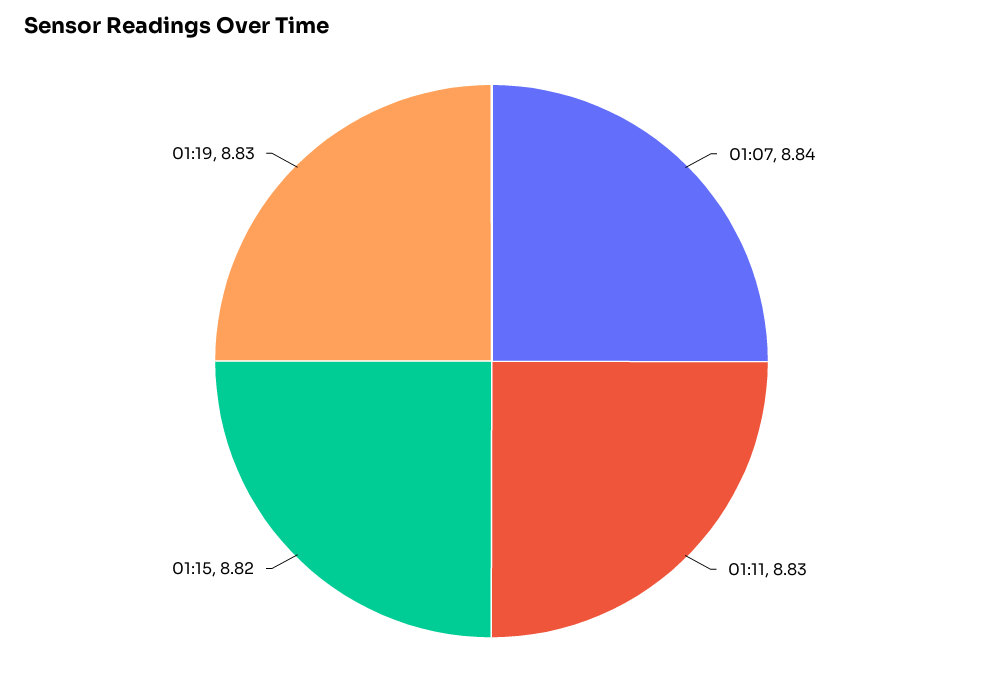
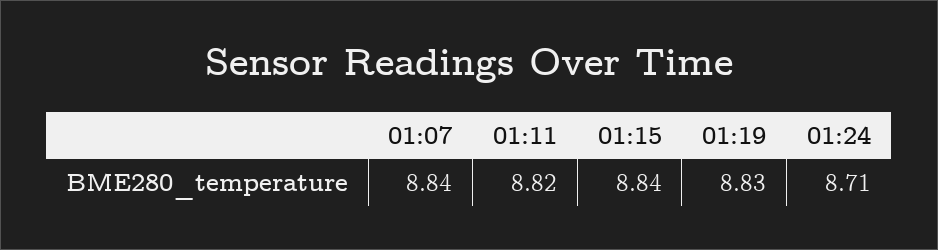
01:11: 8.83 -> 8.82
01:15: 8.82 -> 8.84
01:24: none -> 8.71

